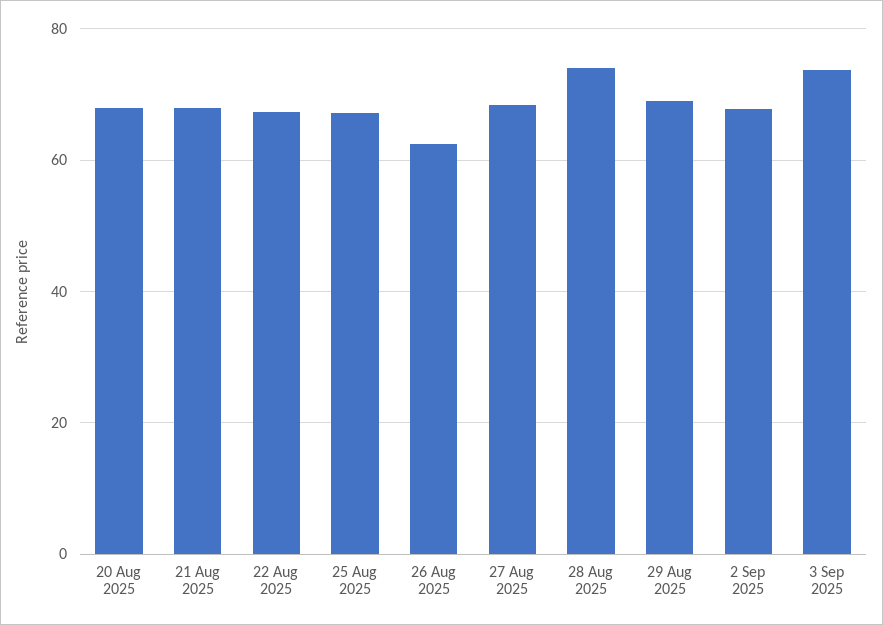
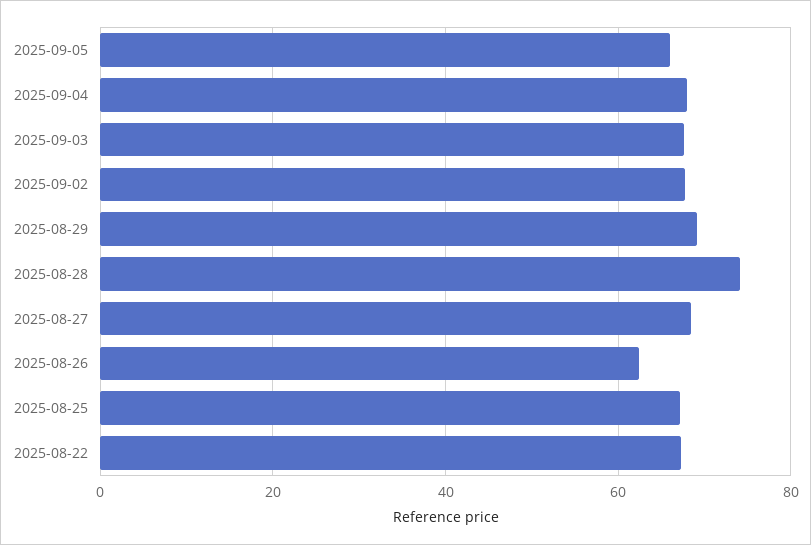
20 Aug 2025: 68 -> none
21 Aug 2025: 68 -> none
3 Sep 2025: 74 -> 68
2025-09-05: none -> 66
2025-09-04: none -> 68

